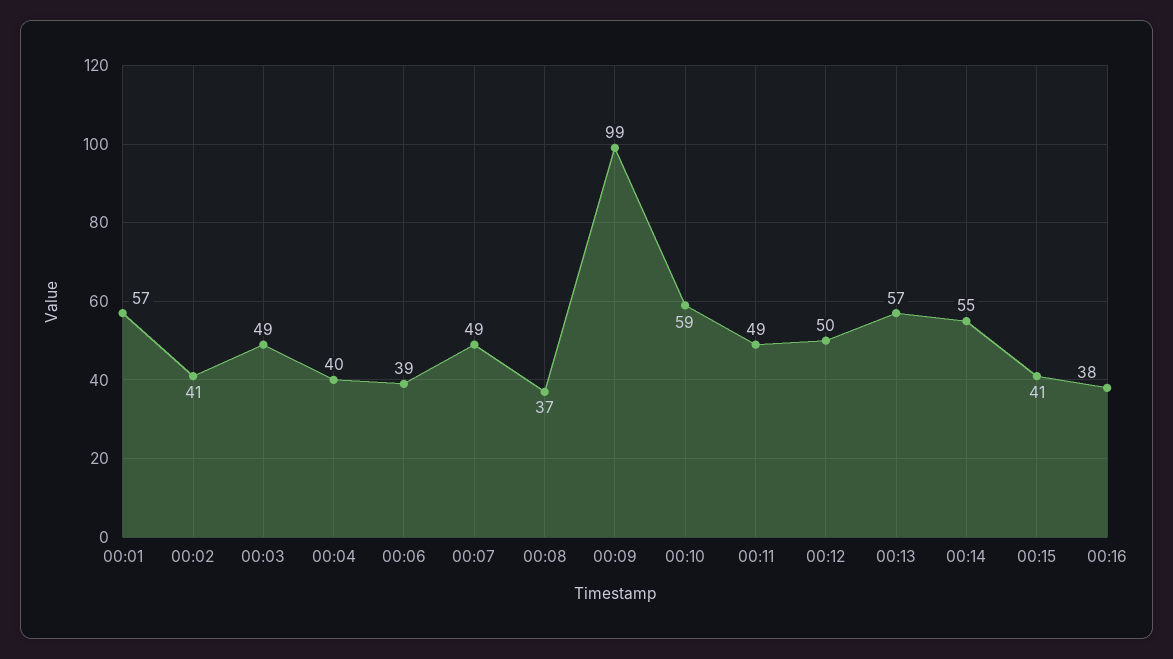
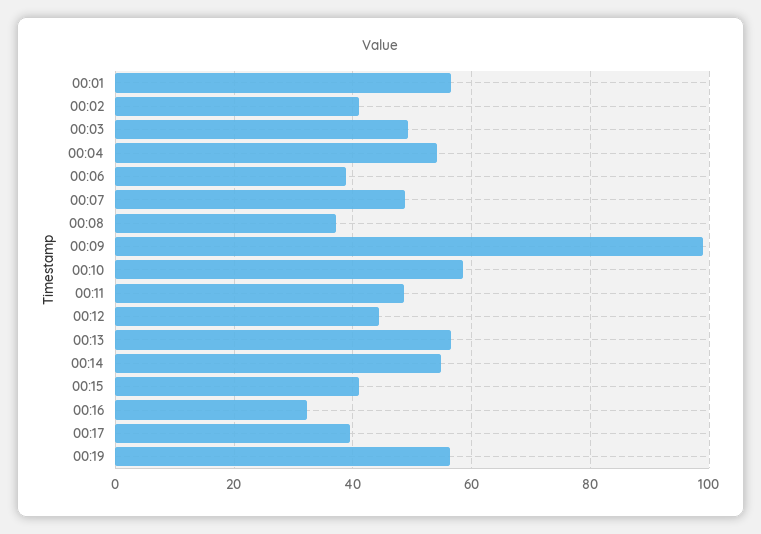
00:04: 40 -> 54
00:12: 50 -> 44
00:16: 38 -> 32
00:17: none -> 40
00:19: none -> 56

